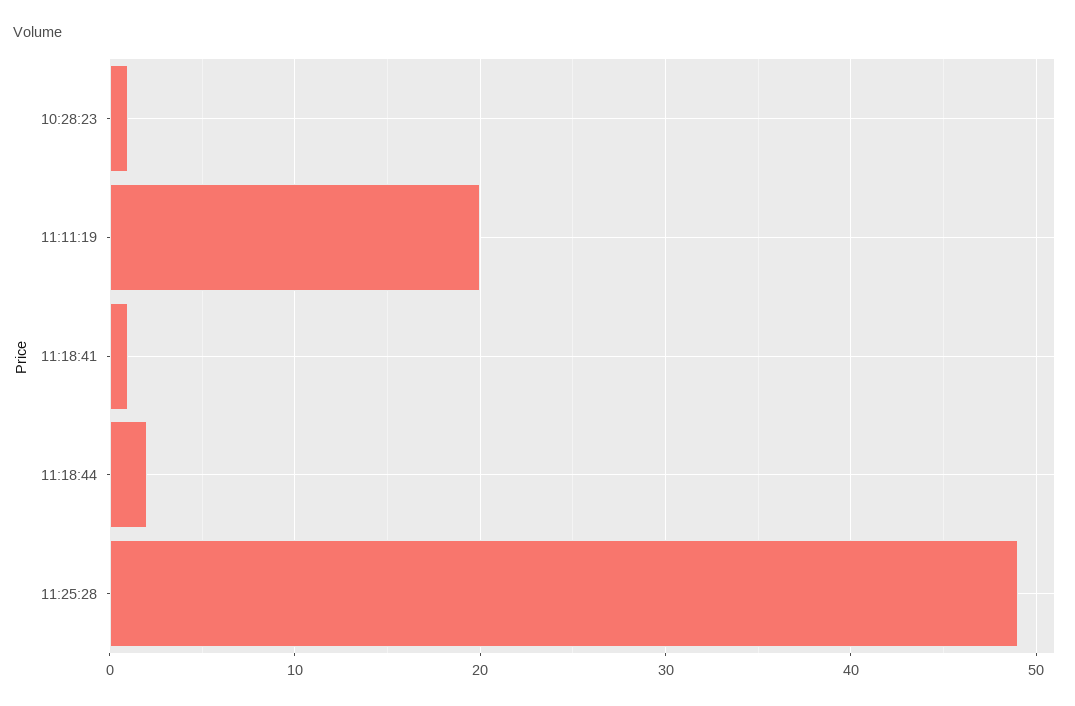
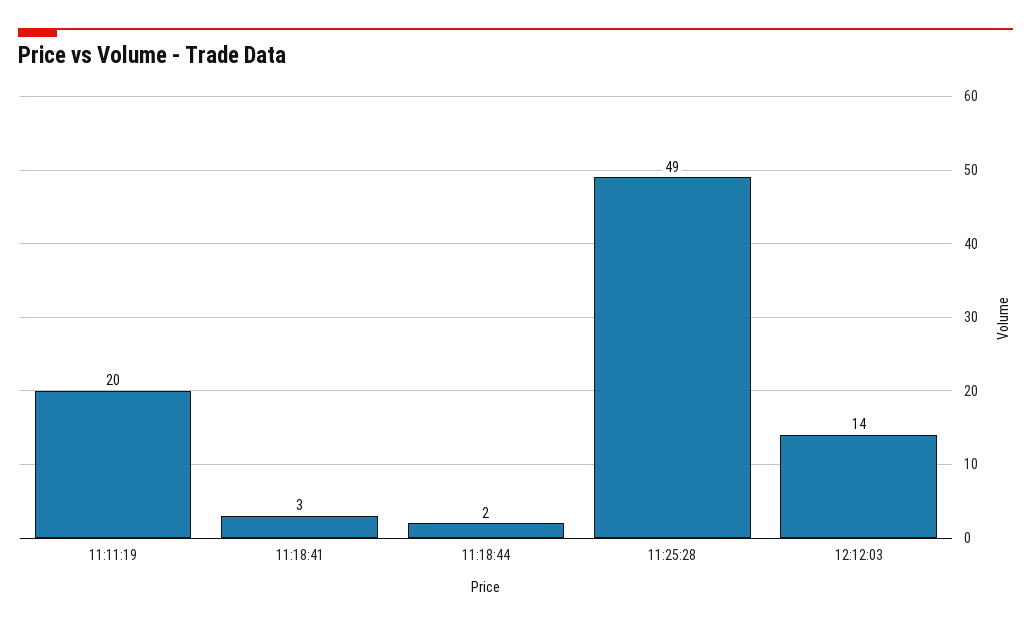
10:28:23: 1 -> none
11:18:41: 1 -> 3
12:12:03: none -> 14

